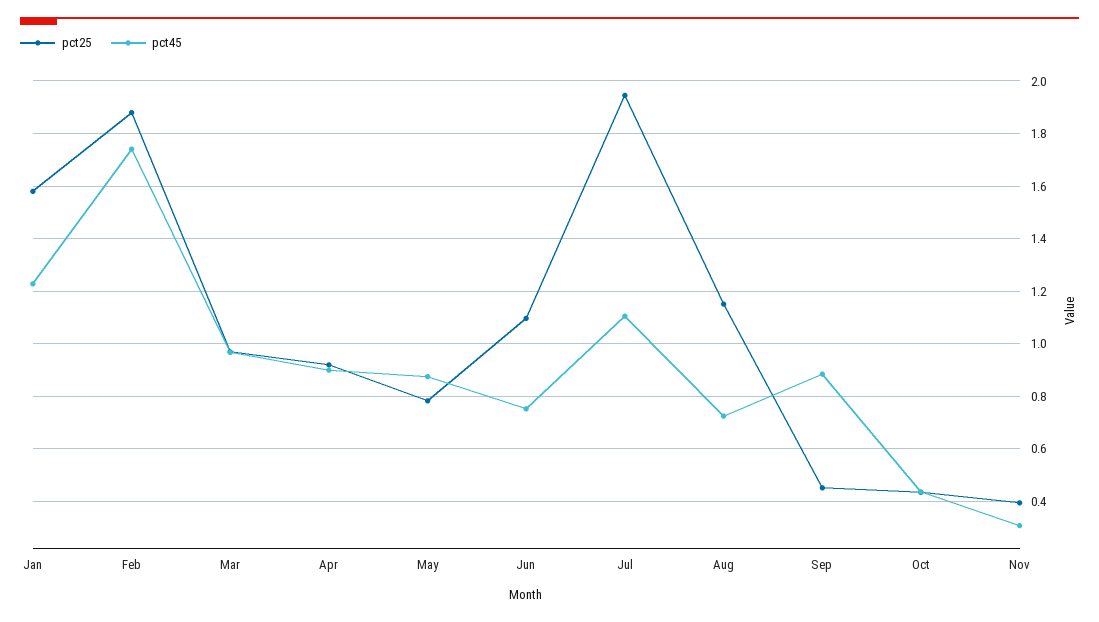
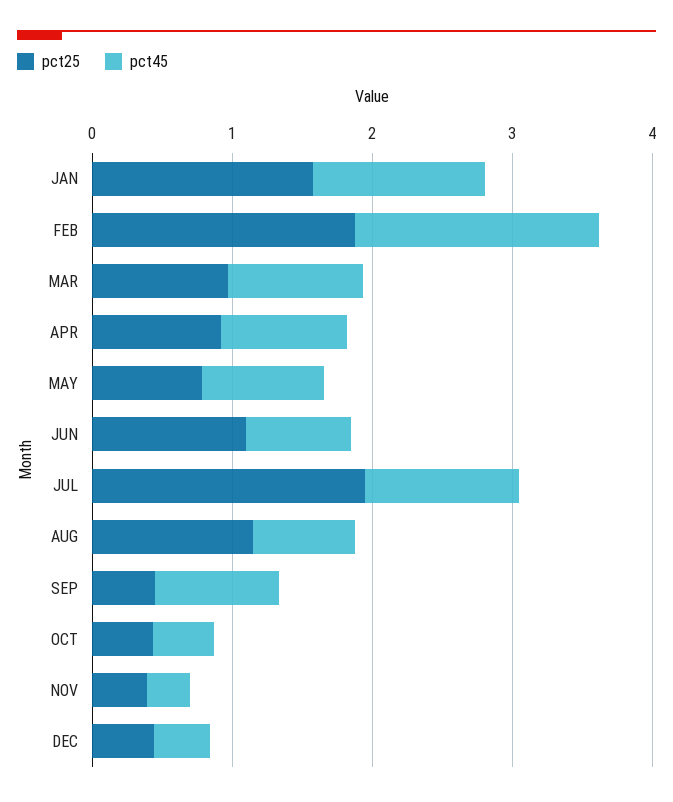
pct25, DEC: none -> 0.4
pct45, DEC: none -> 0.4

